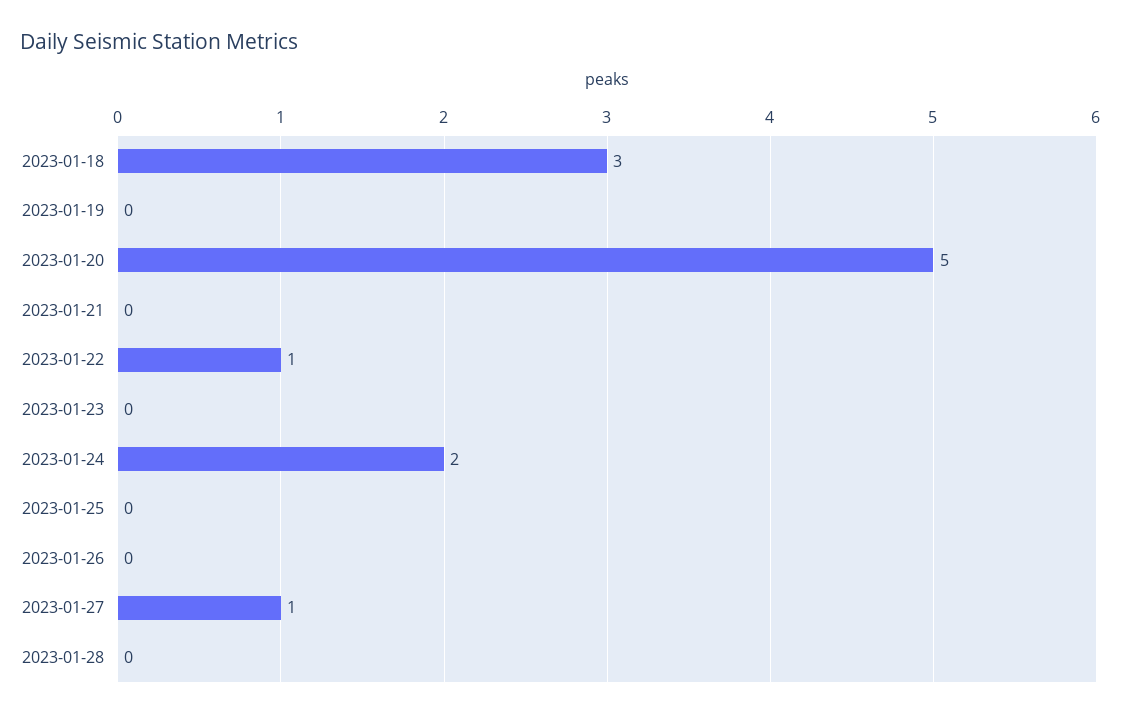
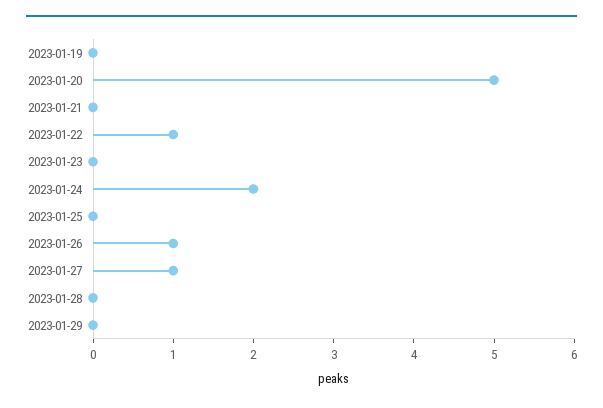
2023-01-18: 3 -> none
2023-01-26: 0 -> 1
2023-01-29: none -> 0

